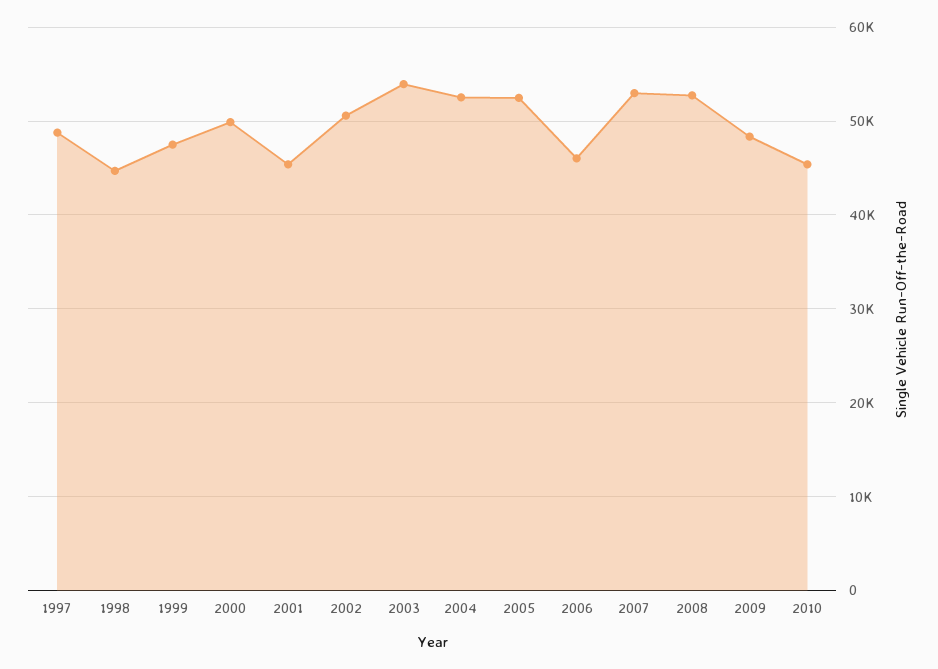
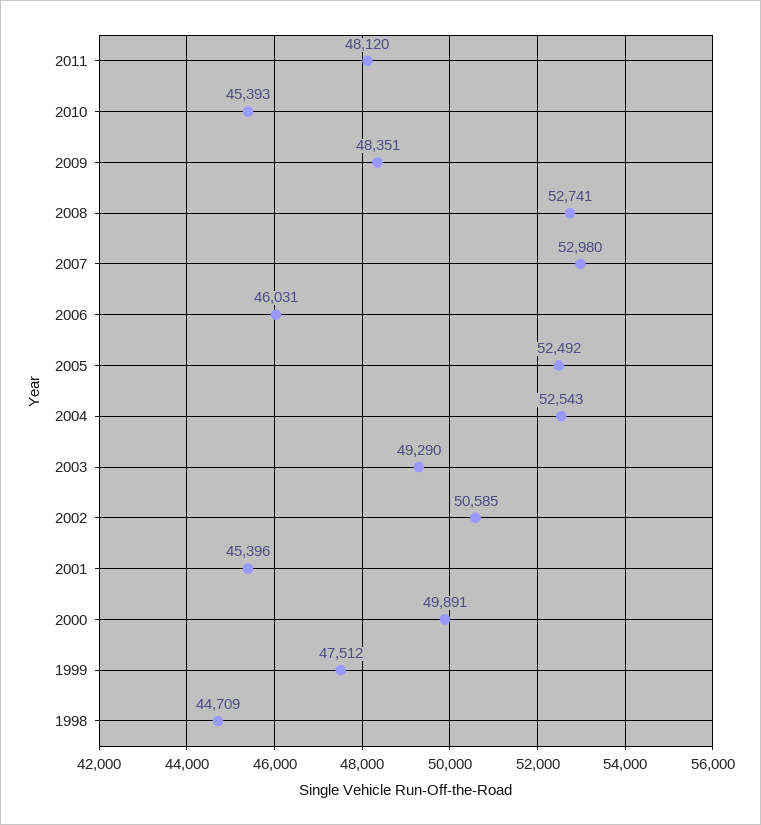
1997: 49000 -> none
2003: 54000 -> 49290
2011: none -> 48120

